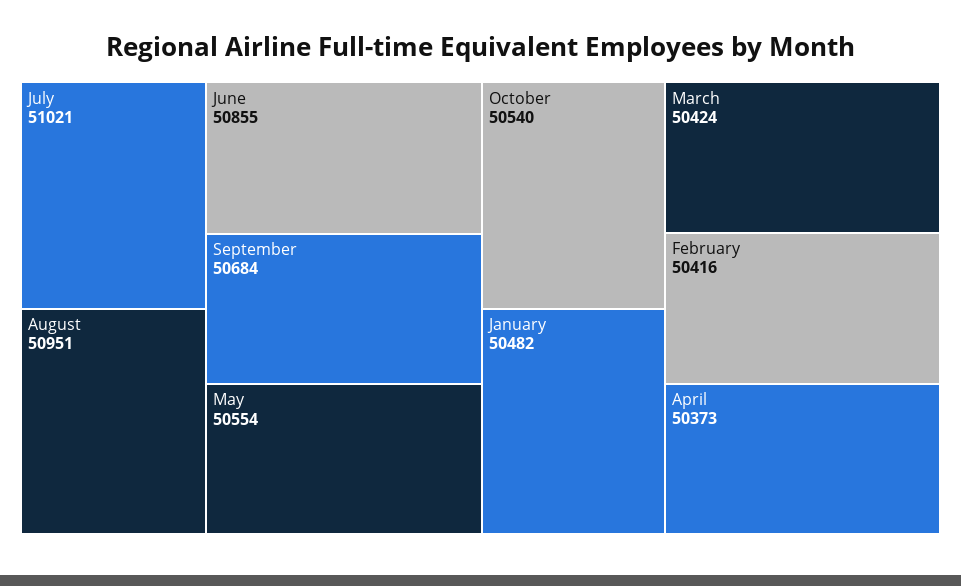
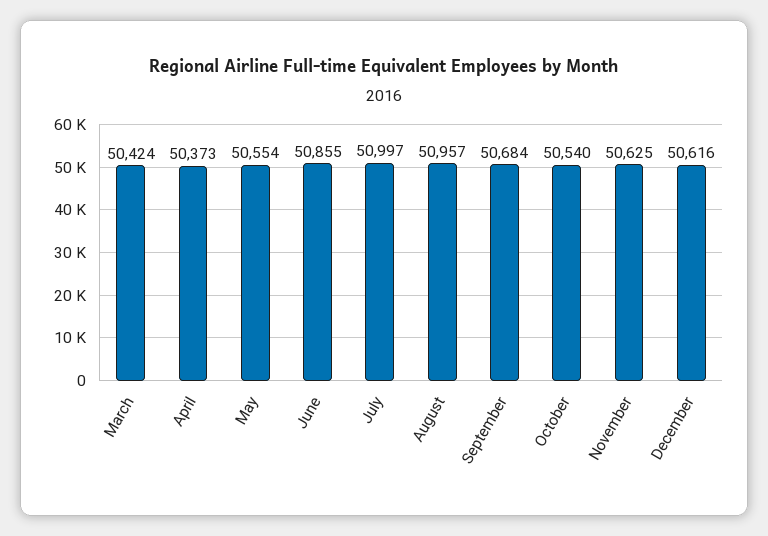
July: 51021 -> 50997
August: 50951 -> 50957
January: 50482 -> none
February: 50416 -> none
November: none -> 50625
December: none -> 50616

